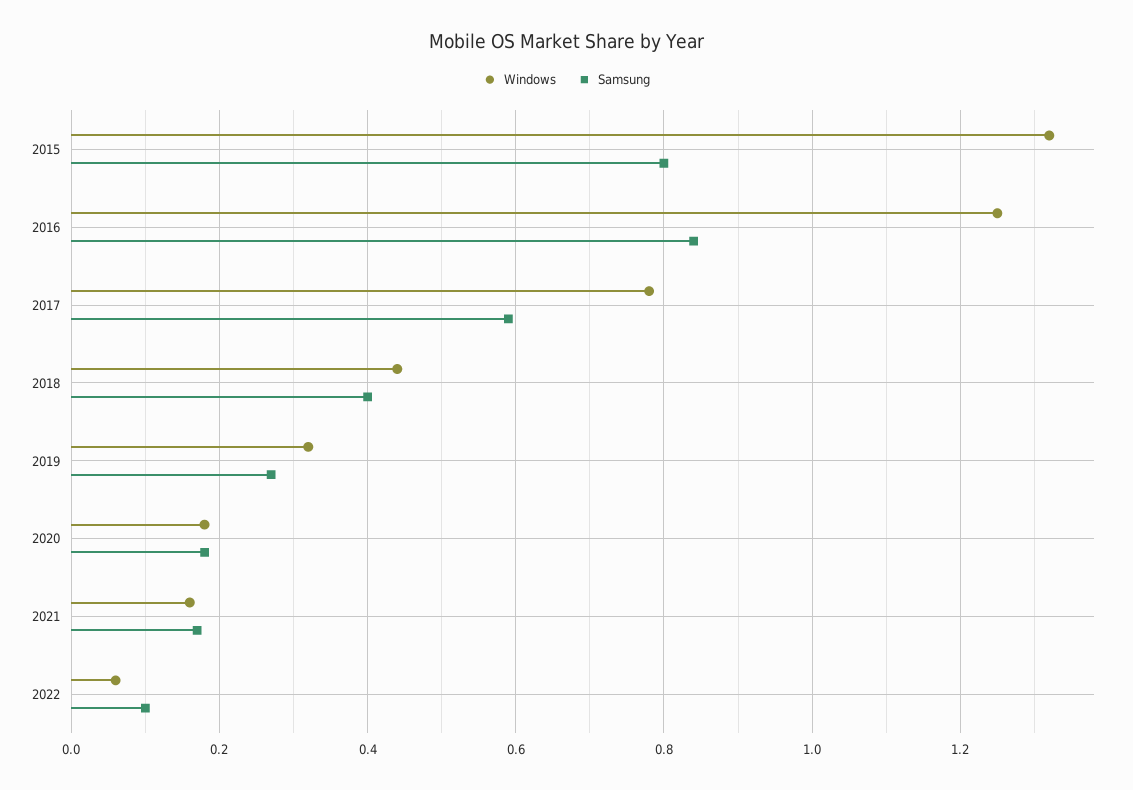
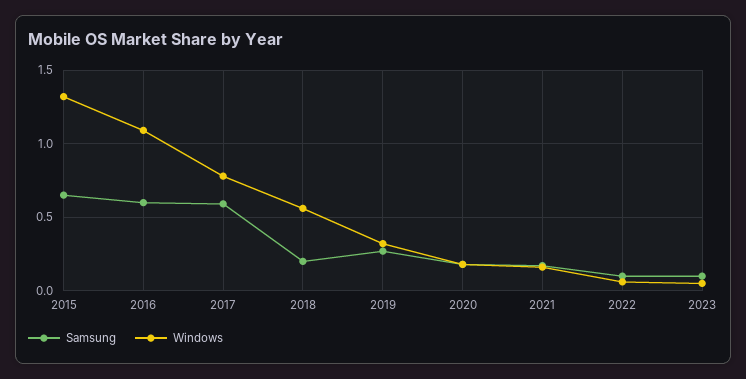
Samsung, 2015: 0.8 -> 0.65
Windows, 2016: 1.25 -> 1.1
Samsung, 2016: 0.85 -> 0.6
Windows, 2018: 0.45 -> 0.55
Samsung, 2018: 0.4 -> 0.2
Samsung, 2023: none -> 0.1
Windows, 2023: none -> 0.05

